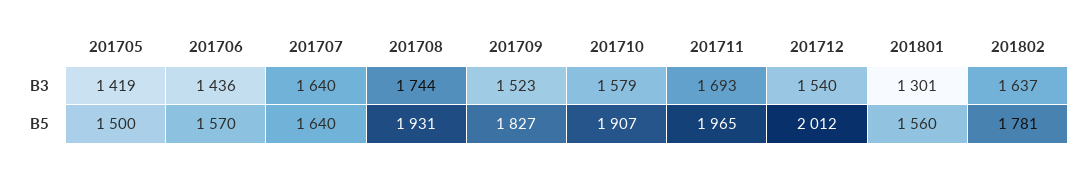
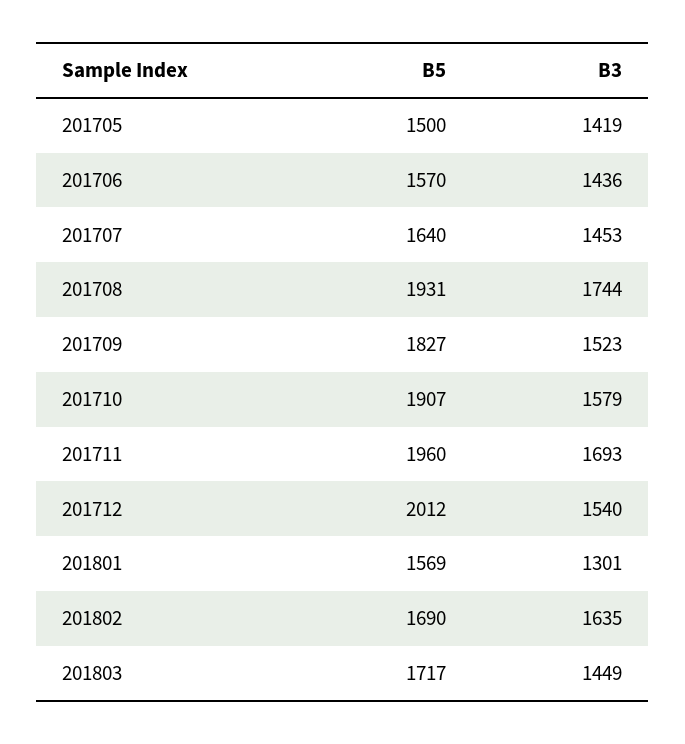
201707, B3: 1640 -> 1453
201802, B3: 1637 -> 1635
201711, B5: 1965 -> 1960
201801, B5: 1560 -> 1569
201802, B5: 1781 -> 1690
201803, B5: none -> 1717
201803, B3: none -> 1449

